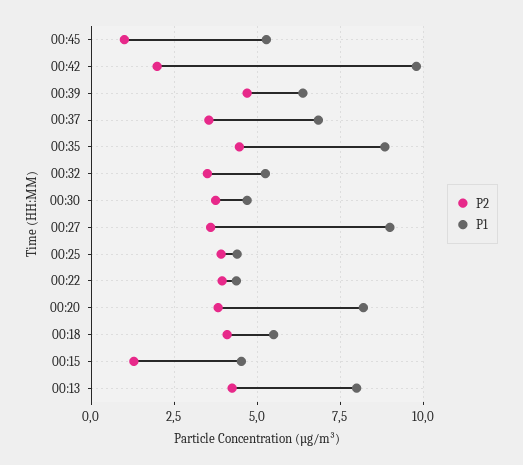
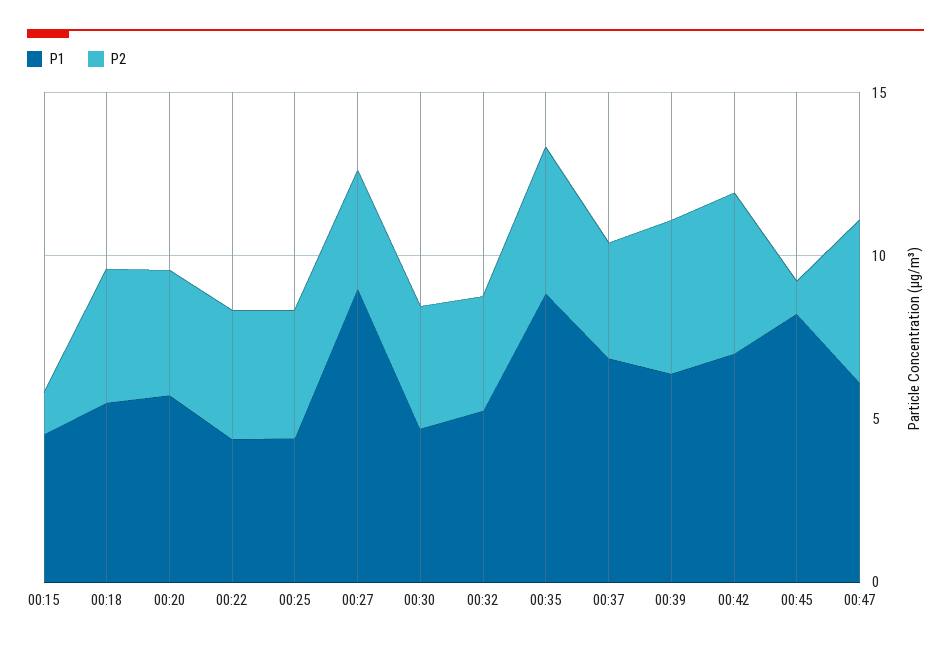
P1, 00:45: 5.25 -> 8
P2, 00:42: 2 -> 5
P1, 00:42: 9.75 -> 7
P1, 00:20: 8.25 -> 6
P2, 00:13: 4.25 -> none
P1, 00:13: 8 -> none
P1, 00:47: none -> 6
P2, 00:47: none -> 5

